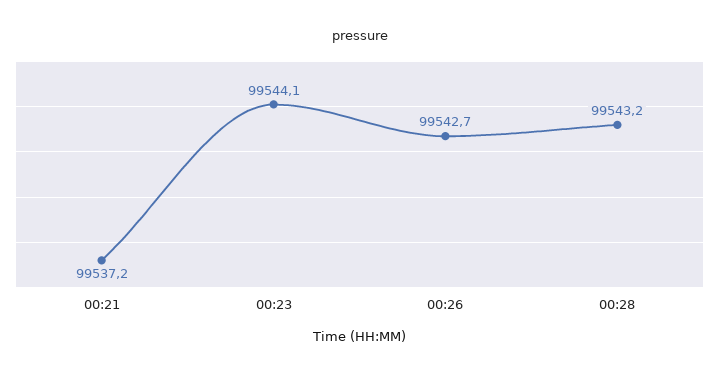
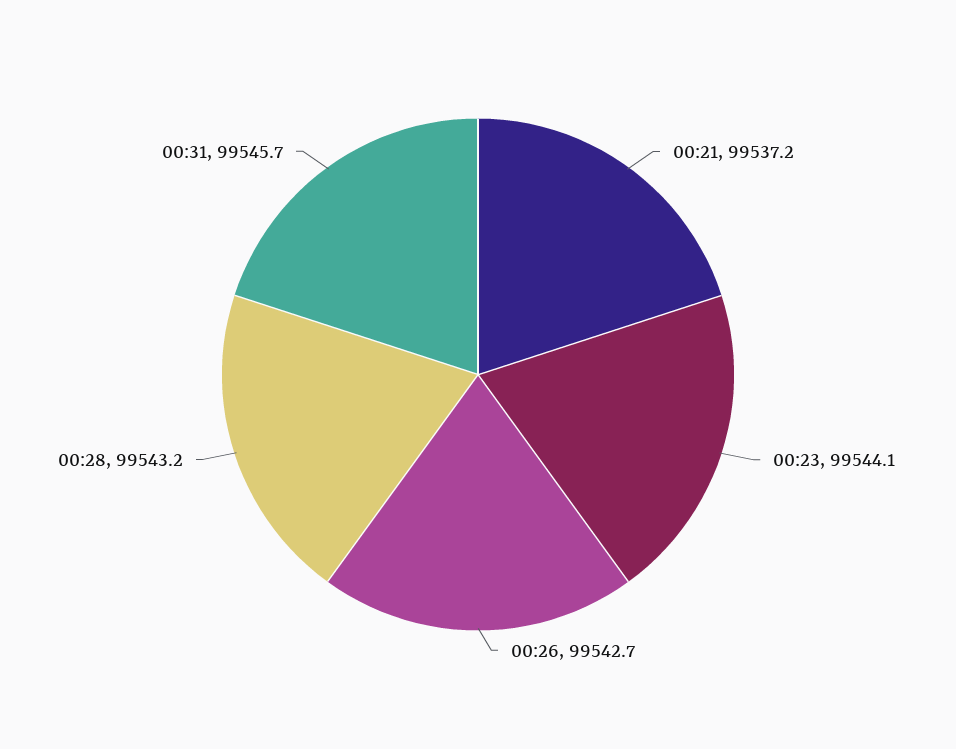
00:31: none -> 99545.7

